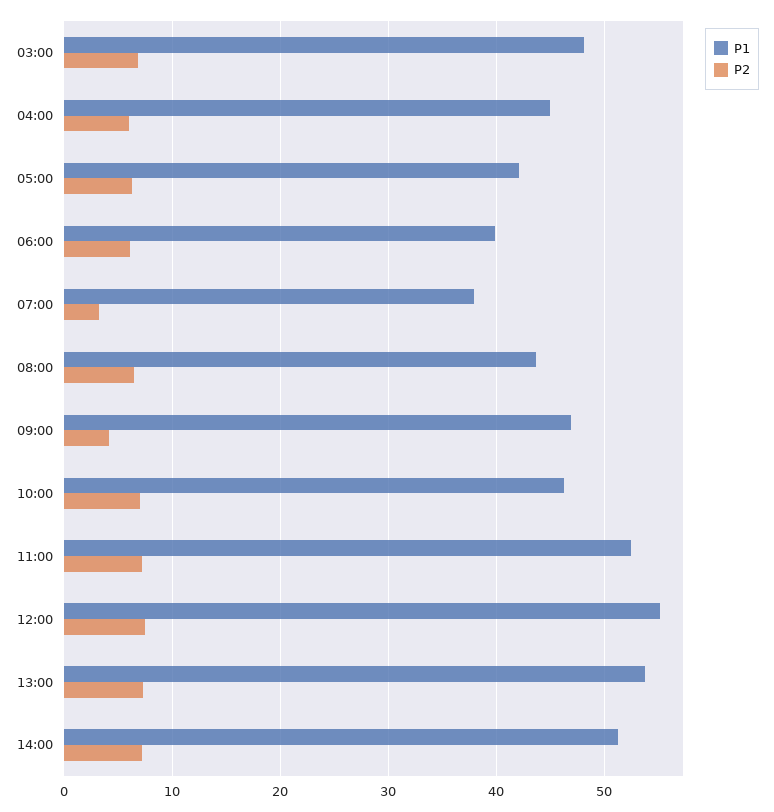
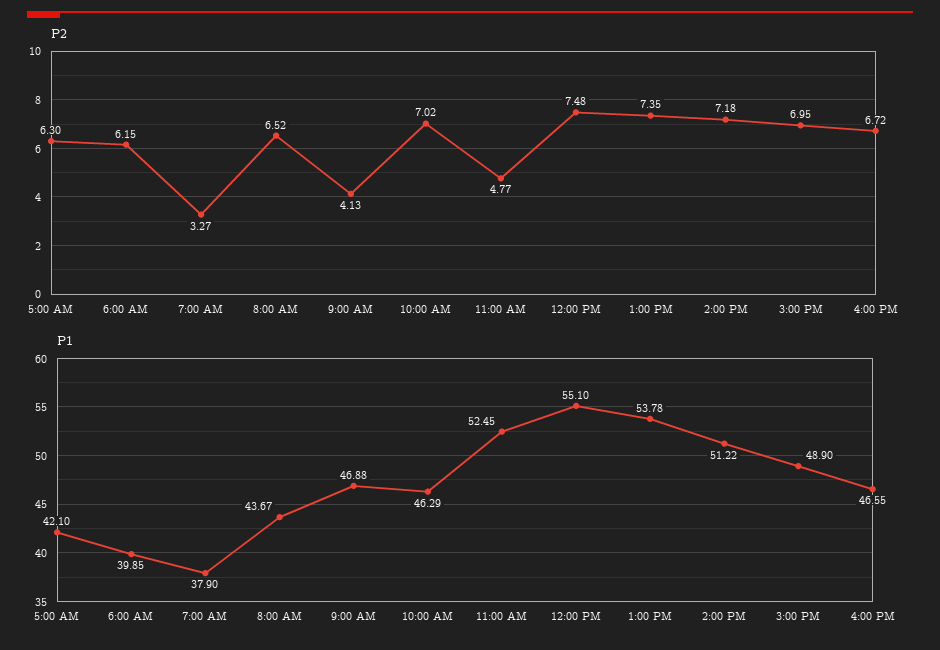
P1, 03:00: 48 -> none
P2, 03:00: 7 -> none
P1, 04:00: 45 -> none
P2, 04:00: 6 -> none
P2, 11:00: 7 -> 4.77
P2, 3:00 PM: none -> 6.95
P2, 4:00 PM: none -> 6.72
P1, 3:00 PM: none -> 48.9
P1, 4:00 PM: none -> 46.55

